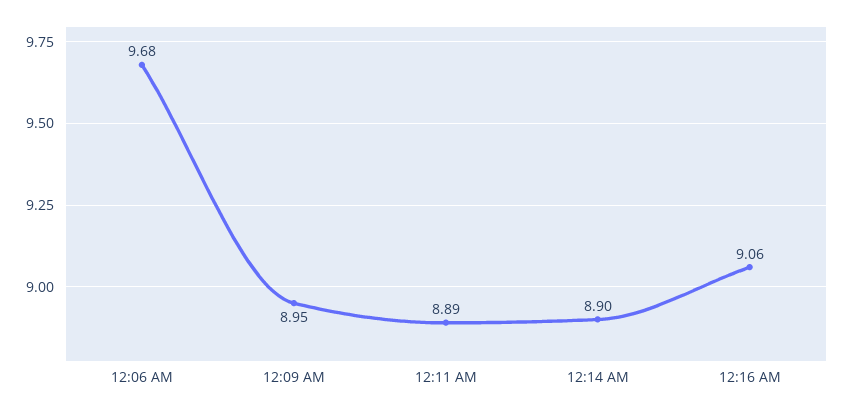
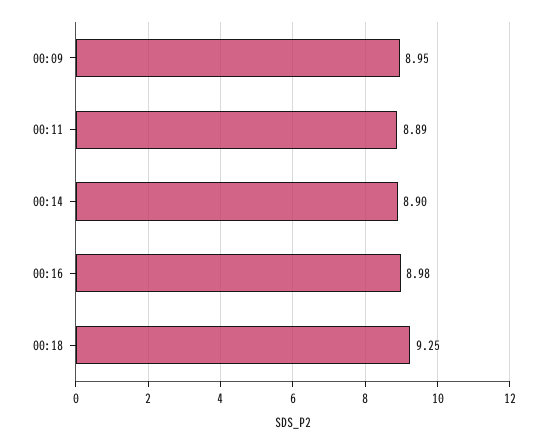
12:06 AM: 9.68 -> none
12:16 AM: 9.06 -> 8.98
00:18: none -> 9.25

